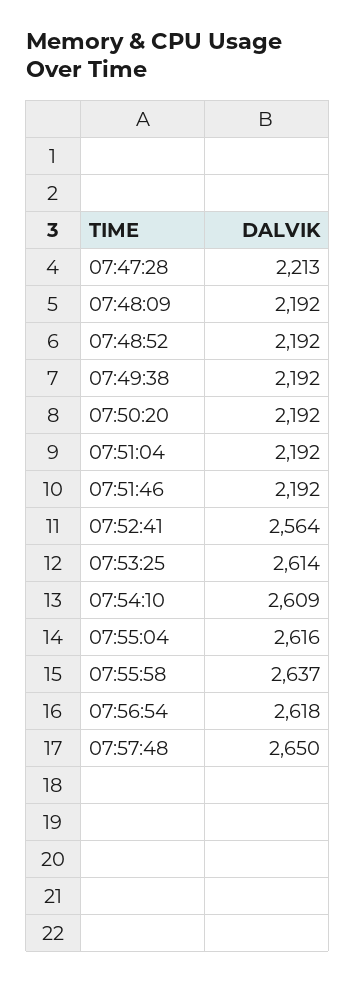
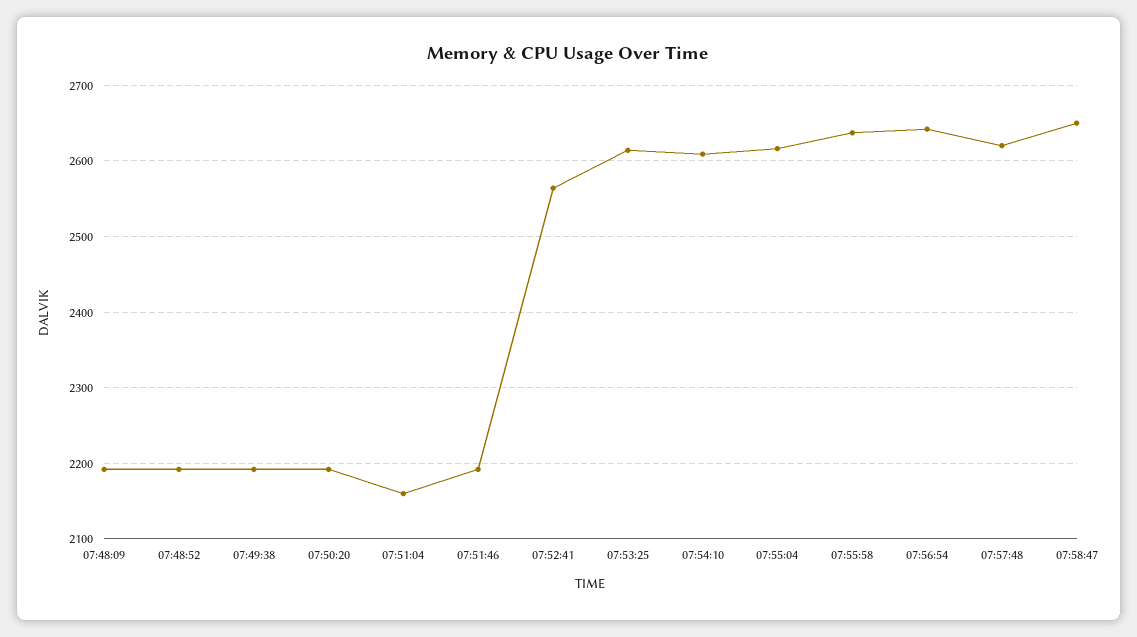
07:47:28: 2213 -> none
07:51:04: 2192 -> 2160
07:56:54: 2618 -> 2640
07:57:48: 2650 -> 2620
07:58:47: none -> 2650

